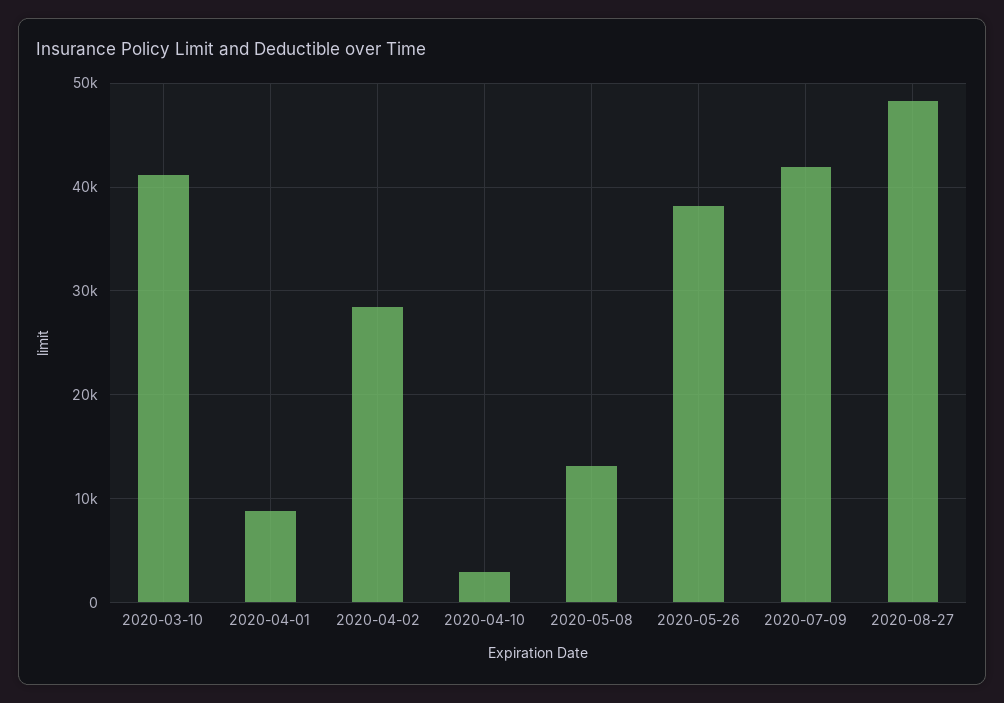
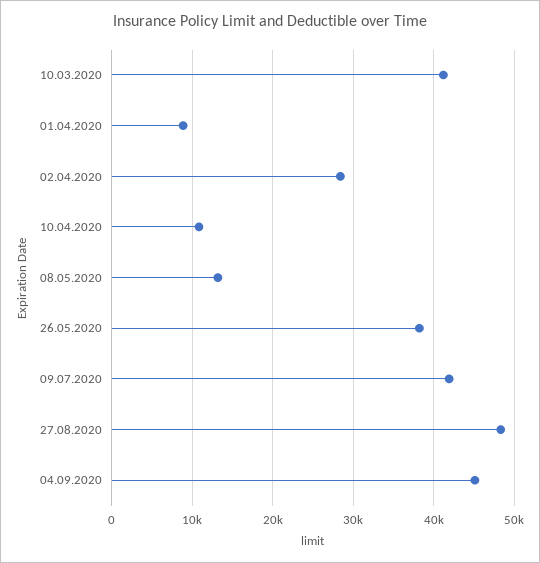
2020-04-10: 3000 -> 11000
04.09.2020: none -> 45000

